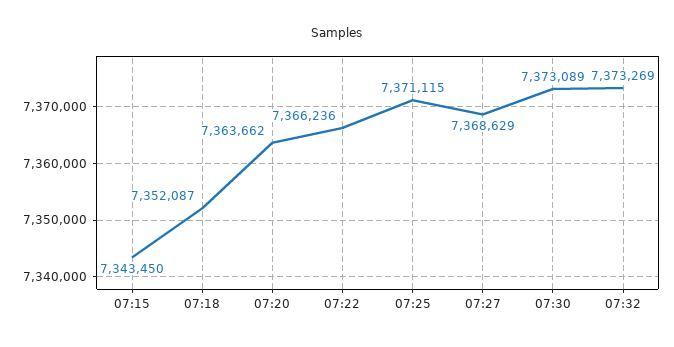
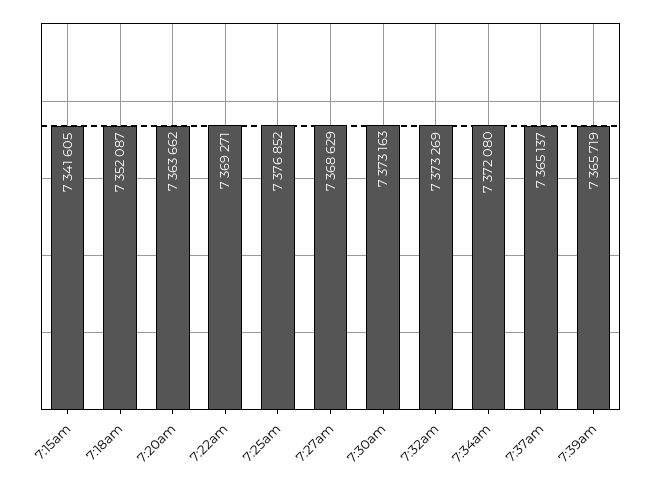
07:15: 7343450 -> 7341605
07:22: 7366236 -> 7369271
07:25: 7371115 -> 7376852
07:30: 7373089 -> 7373163
7:34am: none -> 7372080
7:37am: none -> 7365137
7:39am: none -> 7365719

